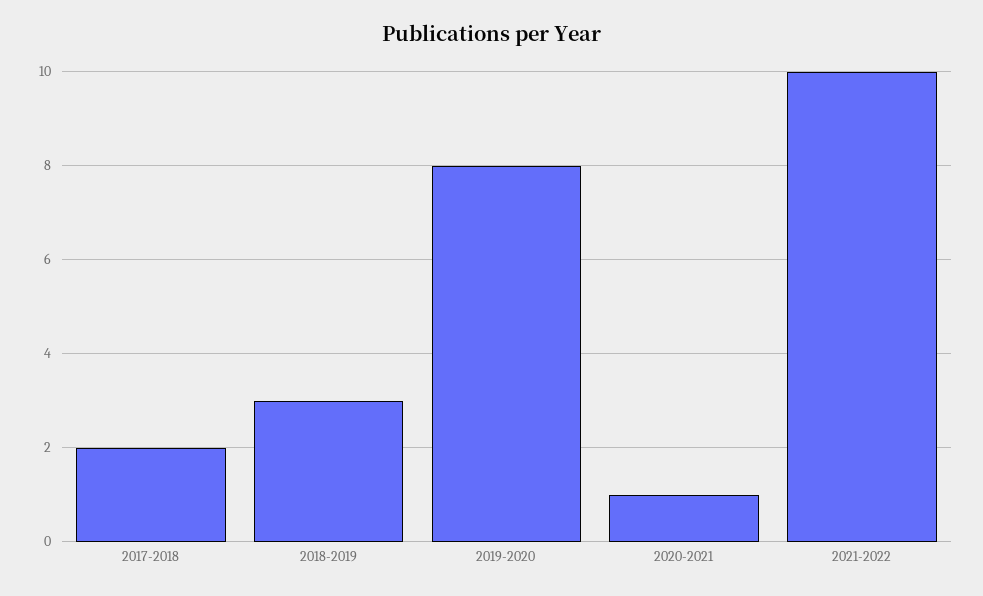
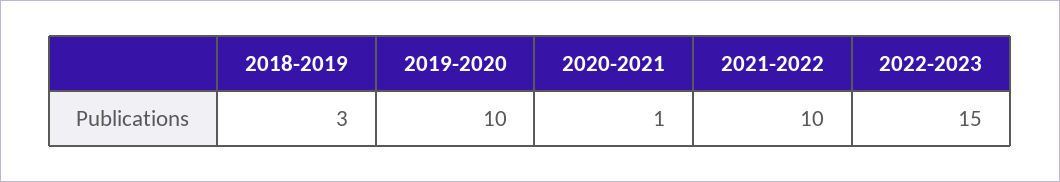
2017-2018: 2 -> none
2019-2020: 8 -> 10
2022-2023: none -> 15

